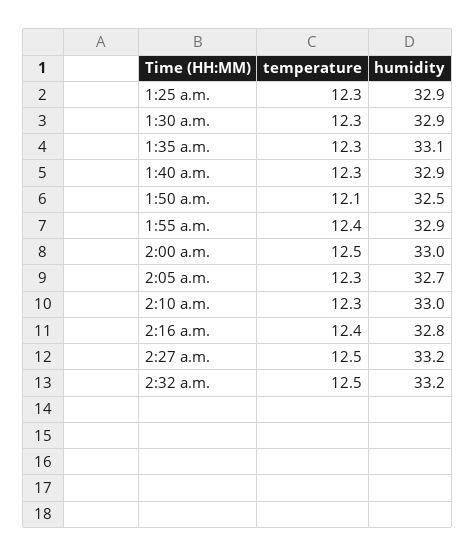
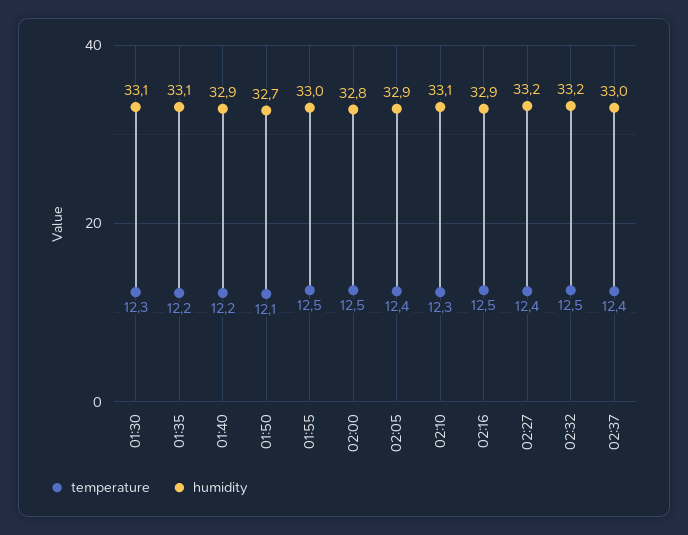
temperature, 1:25 a.m.: 12.3 -> none
humidity, 1:25 a.m.: 32.9 -> none
humidity, 1:30 a.m.: 32.9 -> 33.1
temperature, 1:35 a.m.: 12.3 -> 12.2
temperature, 1:40 a.m.: 12.3 -> 12.2
humidity, 1:50 a.m.: 32.5 -> 32.7
temperature, 1:55 a.m.: 12.4 -> 12.5
humidity, 1:55 a.m.: 32.9 -> 33
humidity, 2:00 a.m.: 33 -> 32.8
temperature, 2:05 a.m.: 12.3 -> 12.4
humidity, 2:05 a.m.: 32.7 -> 32.9
humidity, 2:10 a.m.: 33 -> 33.1
temperature, 2:16 a.m.: 12.4 -> 12.5
humidity, 2:16 a.m.: 32.8 -> 32.9
temperature, 2:27 a.m.: 12.5 -> 12.4
temperature, 02:37: none -> 12.4
humidity, 02:37: none -> 33

